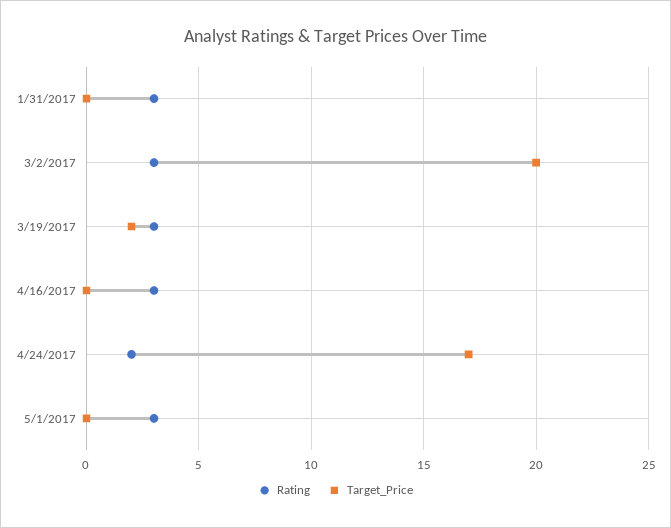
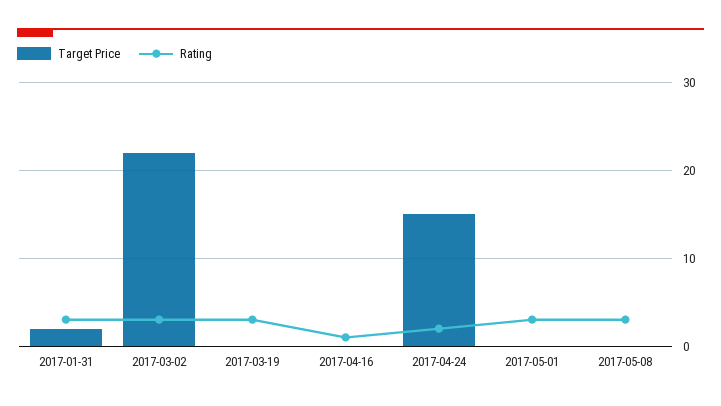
Target_Price, 1/31/2017: 0 -> 2
Target_Price, 3/2/2017: 20 -> 22
Target_Price, 3/19/2017: 2 -> 0
Rating, 4/16/2017: 3 -> 1
Target_Price, 4/24/2017: 17 -> 15
Target_Price, 2017-05-08: none -> 0
Rating, 2017-05-08: none -> 3

